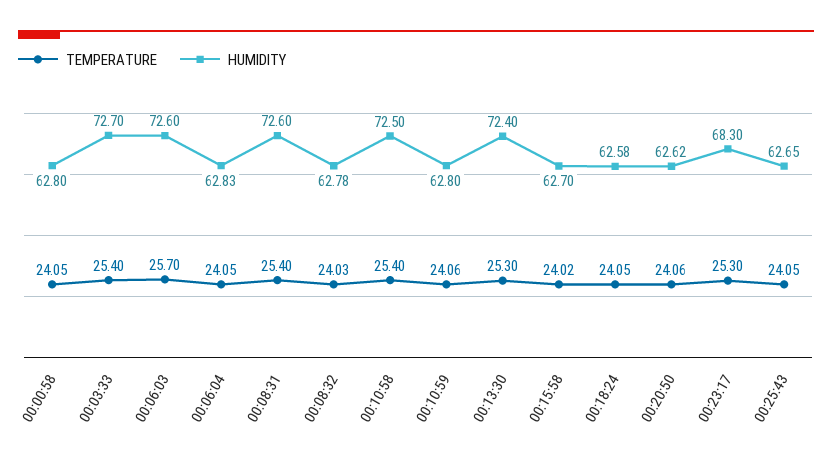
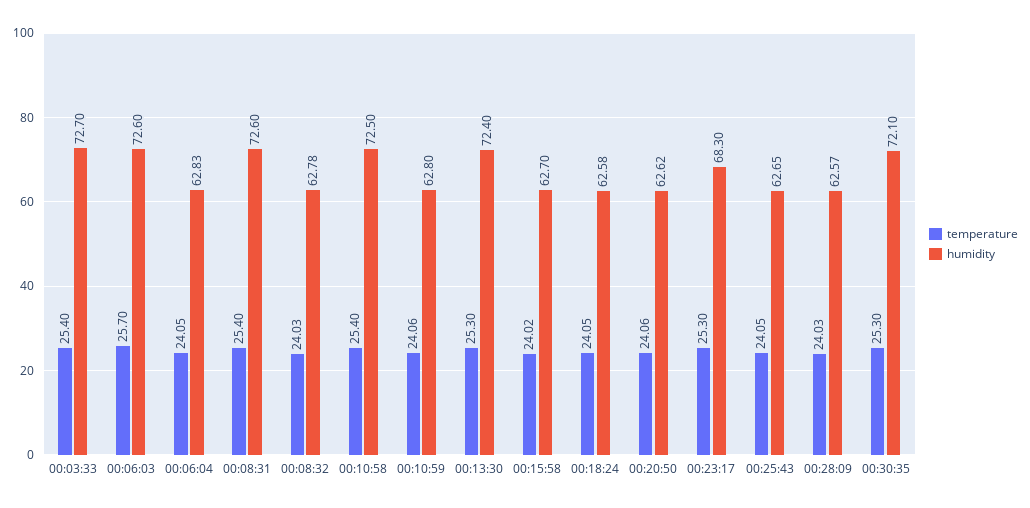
TEMPERATURE, 00:00:58: 24.05 -> none
HUMIDITY, 00:00:58: 62.8 -> none
TEMPERATURE, 00:28:09: none -> 24.03
HUMIDITY, 00:28:09: none -> 62.57
TEMPERATURE, 00:30:35: none -> 25.3
HUMIDITY, 00:30:35: none -> 72.1

